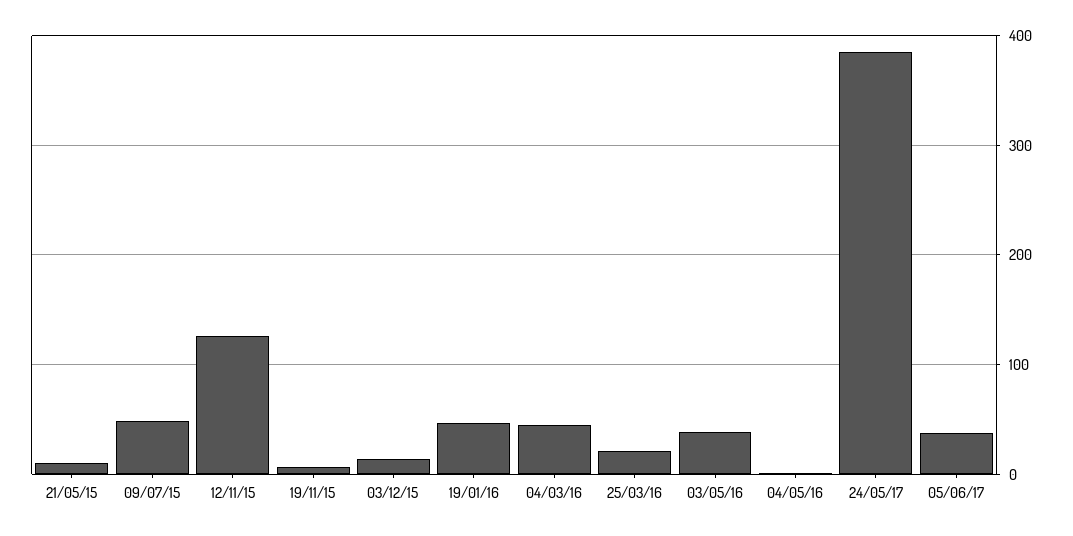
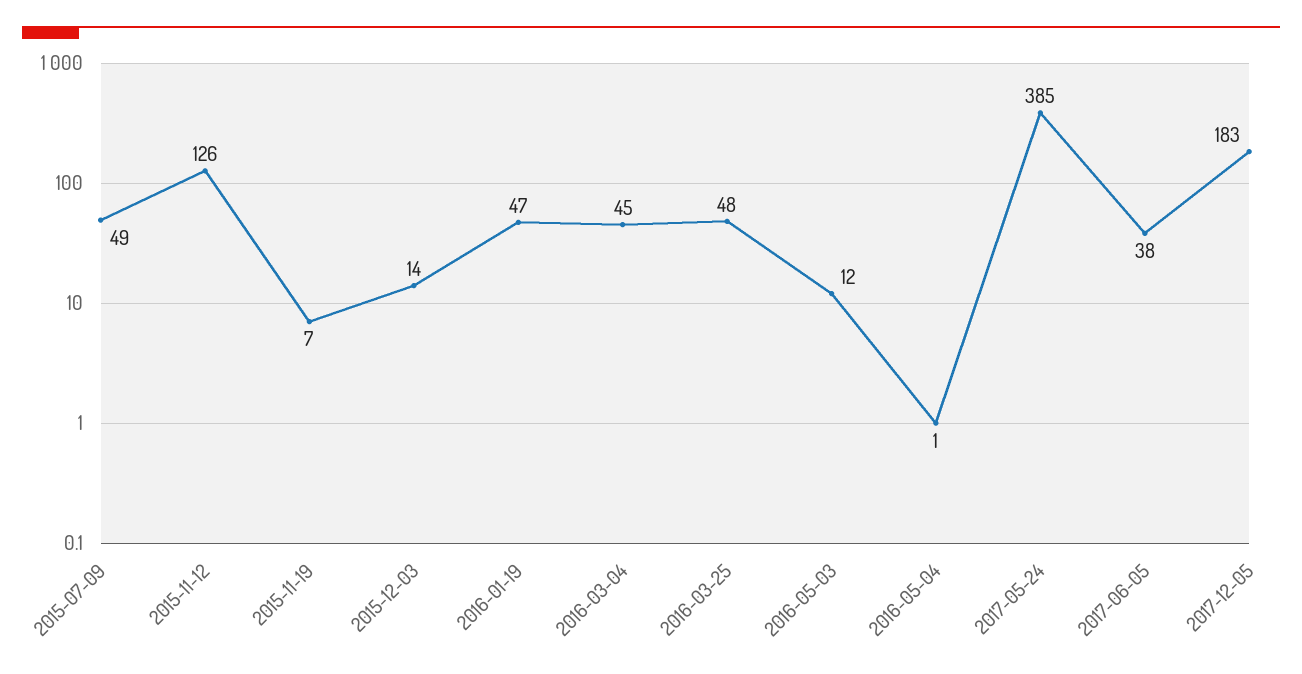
21/05/15: 10 -> none
25/03/16: 20 -> 48
03/05/16: 40 -> 12
2017-12-05: none -> 183

